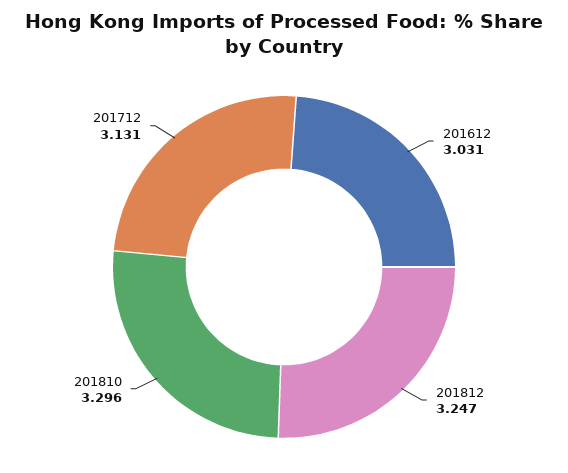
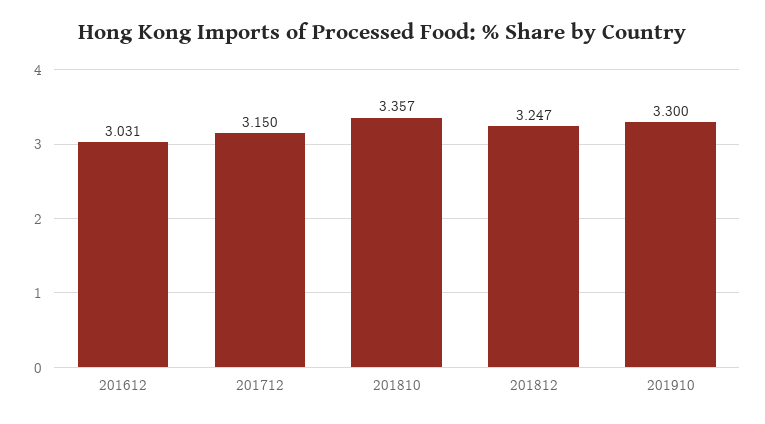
201810: 3.296 -> 3.357
201712: 3.131 -> 3.15
201910: none -> 3.3

